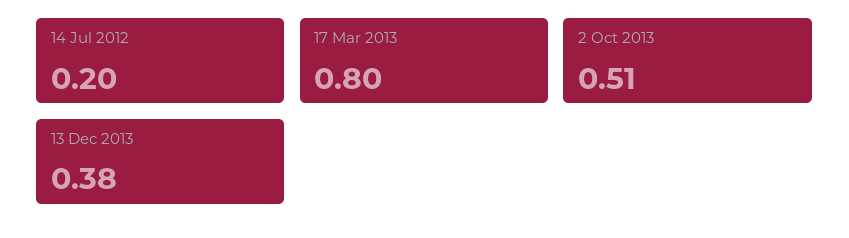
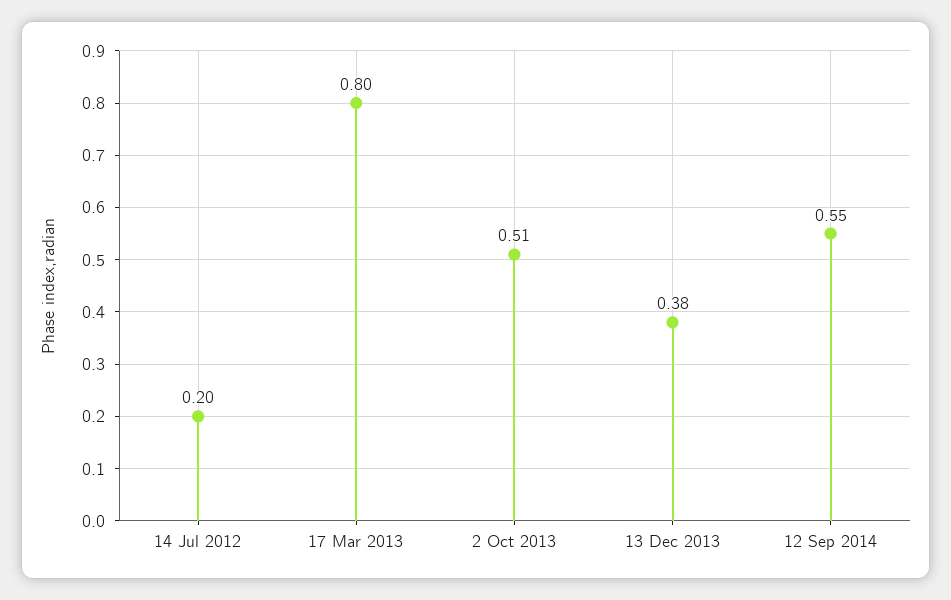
12 Sep 2014: none -> 0.55

